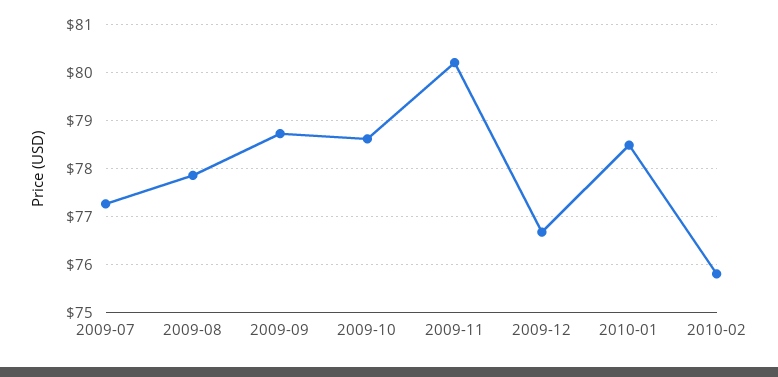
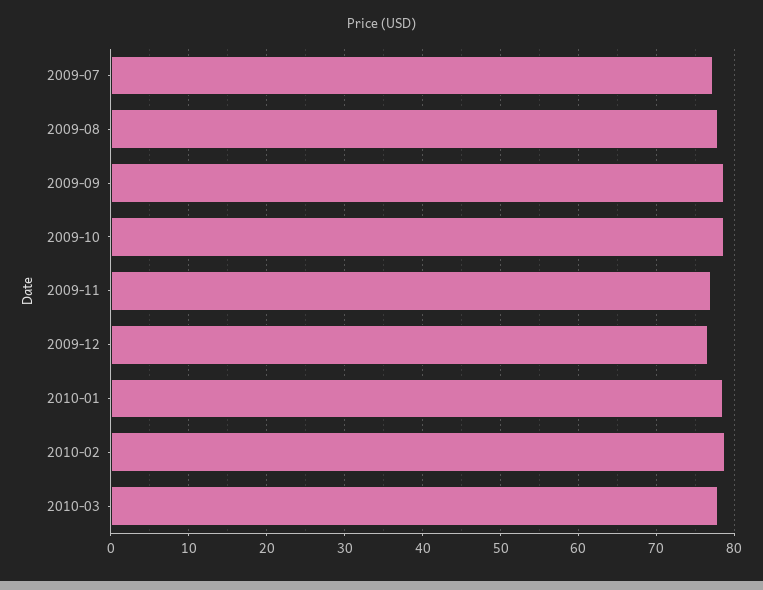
2009-11: 80.2 -> 77
2010-02: 75.8 -> 79
2010-03: none -> 78

